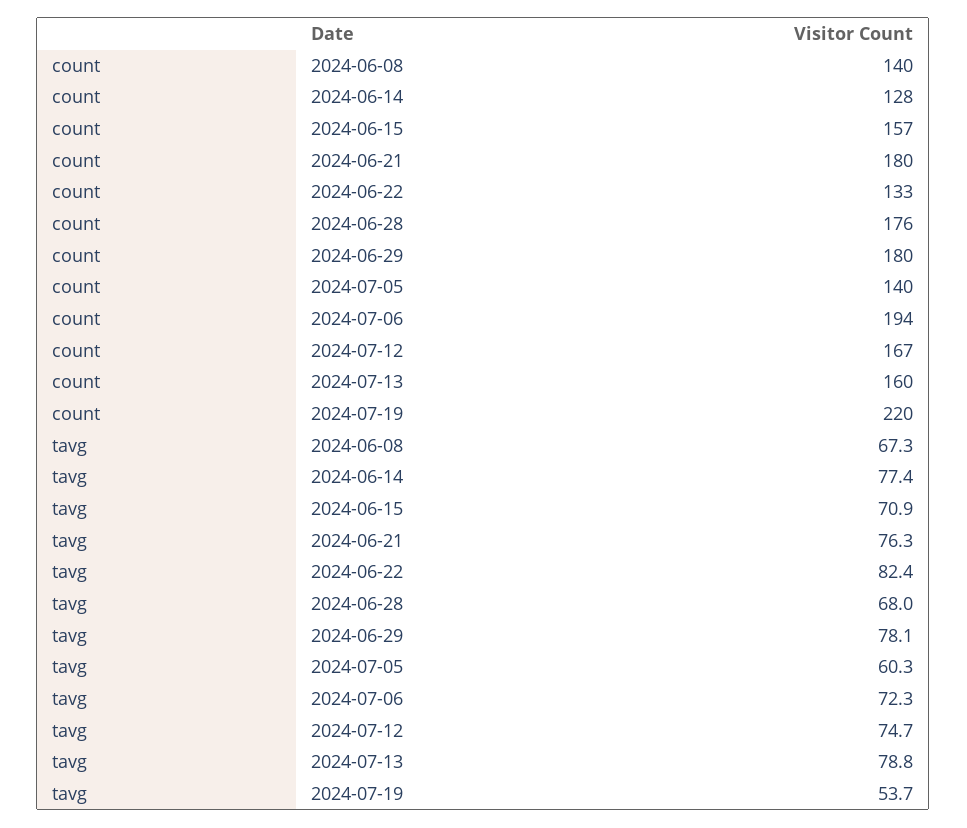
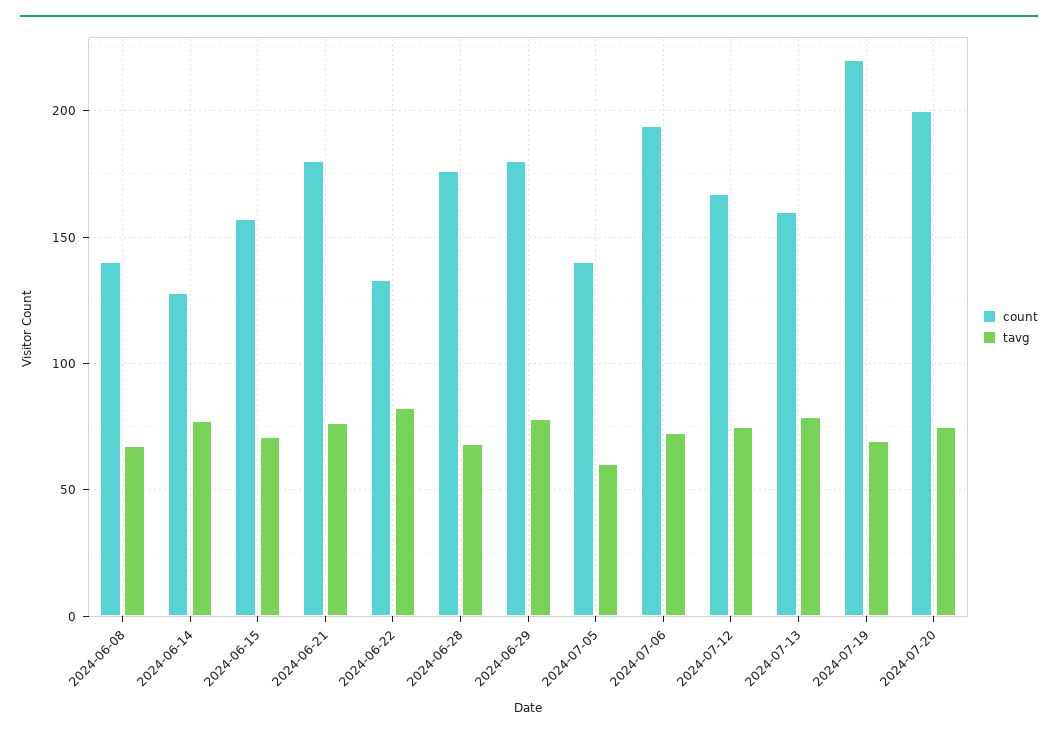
tavg, 2024-07-19: 53.7 -> 70
count, 2024-07-20: none -> 200
tavg, 2024-07-20: none -> 75

